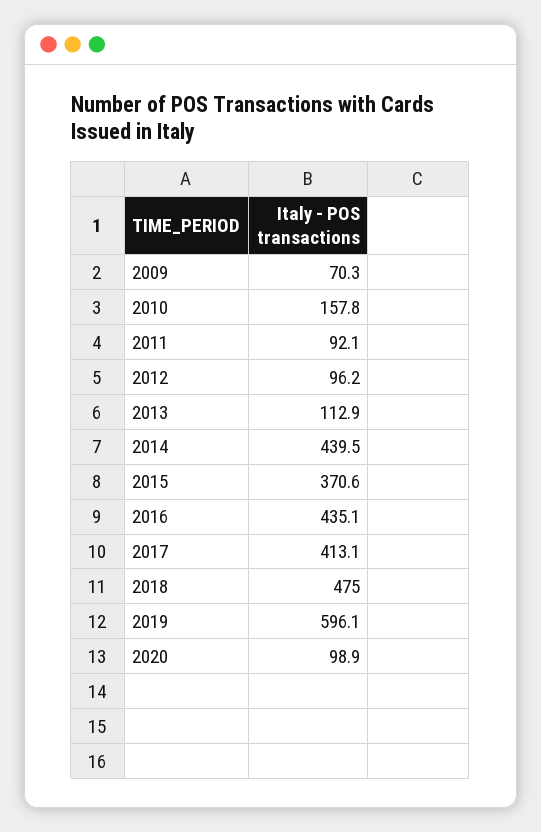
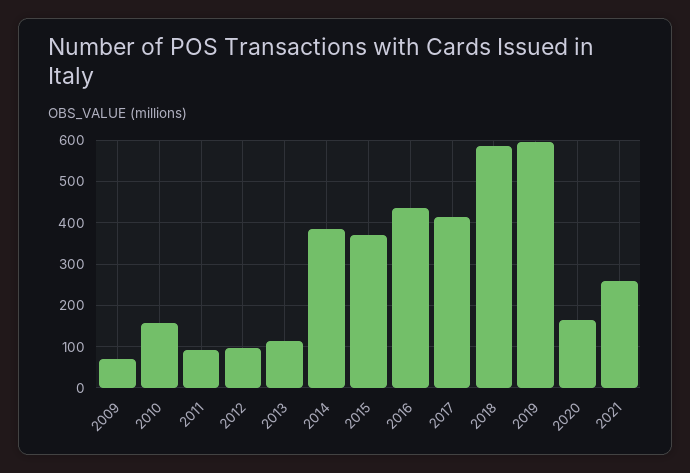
2014: 439.5 -> 380
2018: 475 -> 580
2020: 98.9 -> 160
2021: none -> 260

